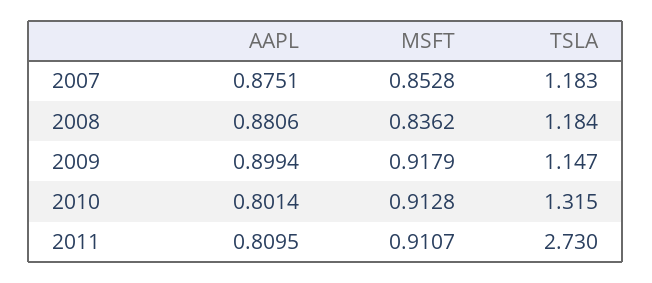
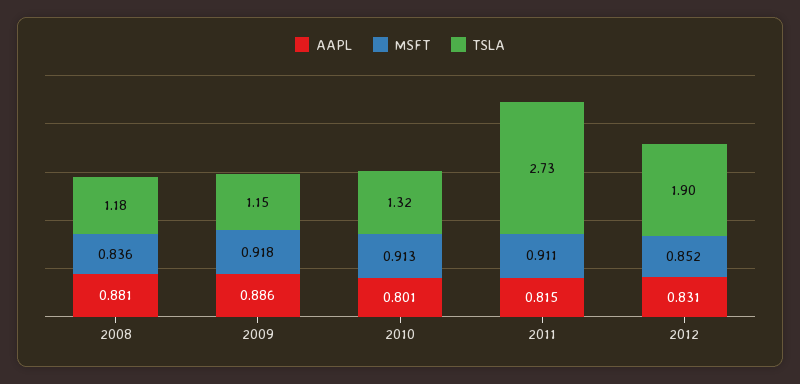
AAPL, 2007: 0.8751 -> none
MSFT, 2007: 0.8528 -> none
TSLA, 2007: 1.183 -> none
AAPL, 2009: 0.8994 -> 0.886
AAPL, 2011: 0.8095 -> 0.815
AAPL, 2012: none -> 0.831
MSFT, 2012: none -> 0.852
TSLA, 2012: none -> 1.9

